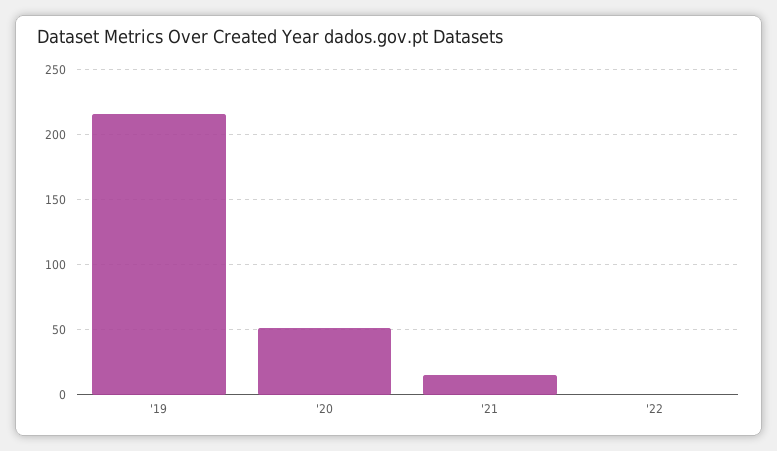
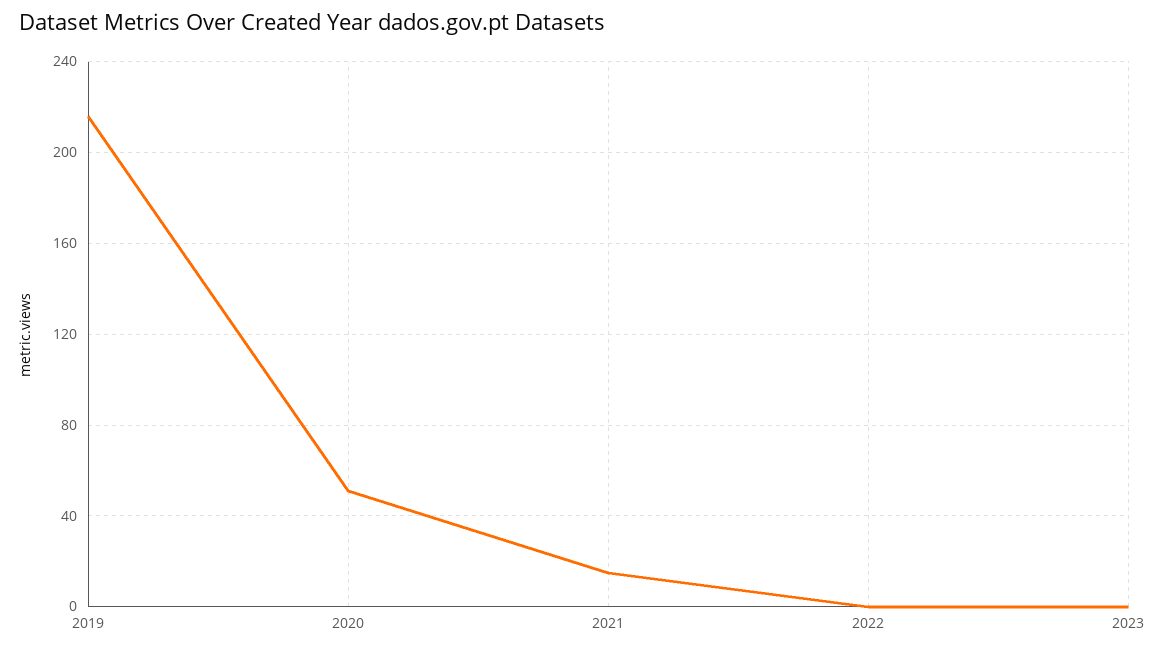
2023: none -> 0

